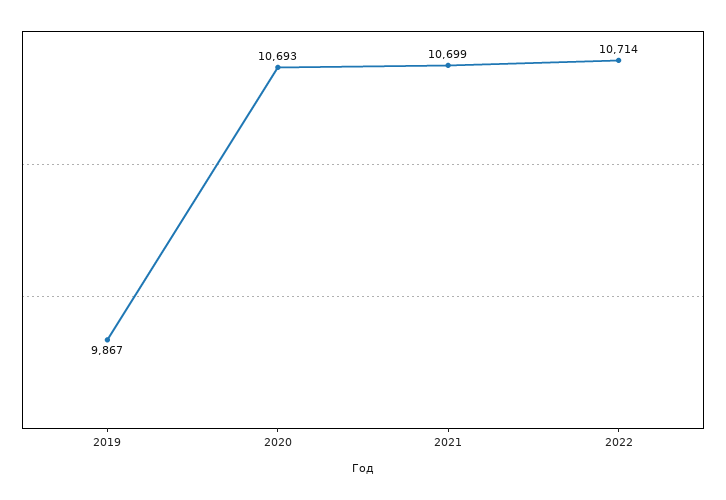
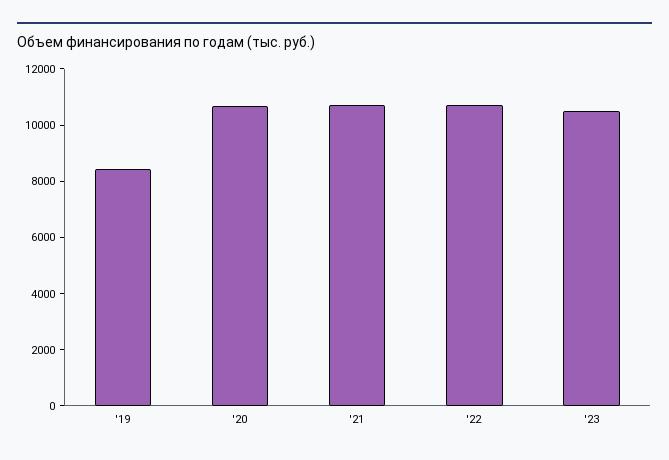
2019: 9867 -> 8500
'23: none -> 10500

